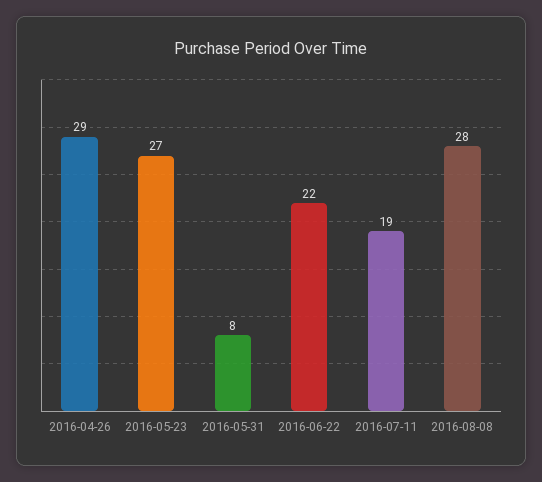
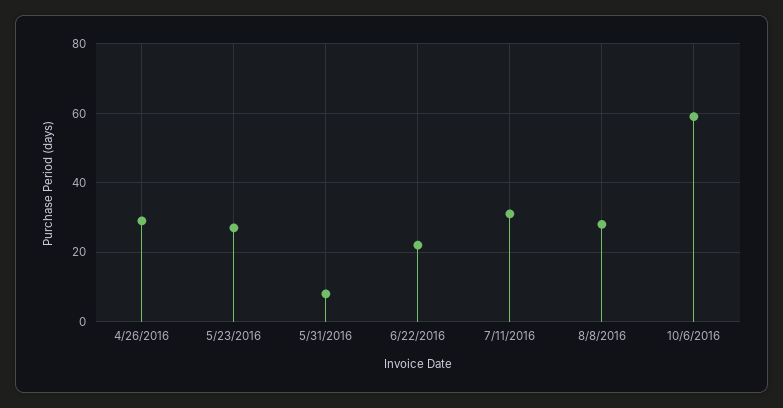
2016-07-11: 19 -> 30
10/6/2016: none -> 60

